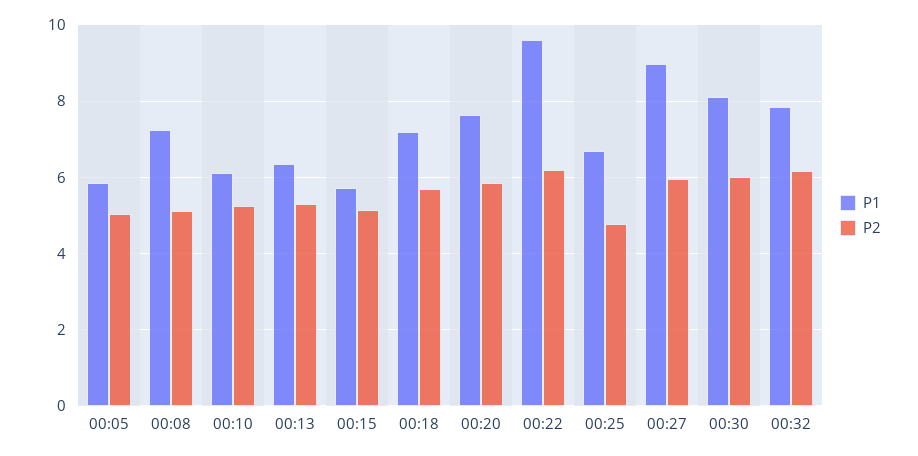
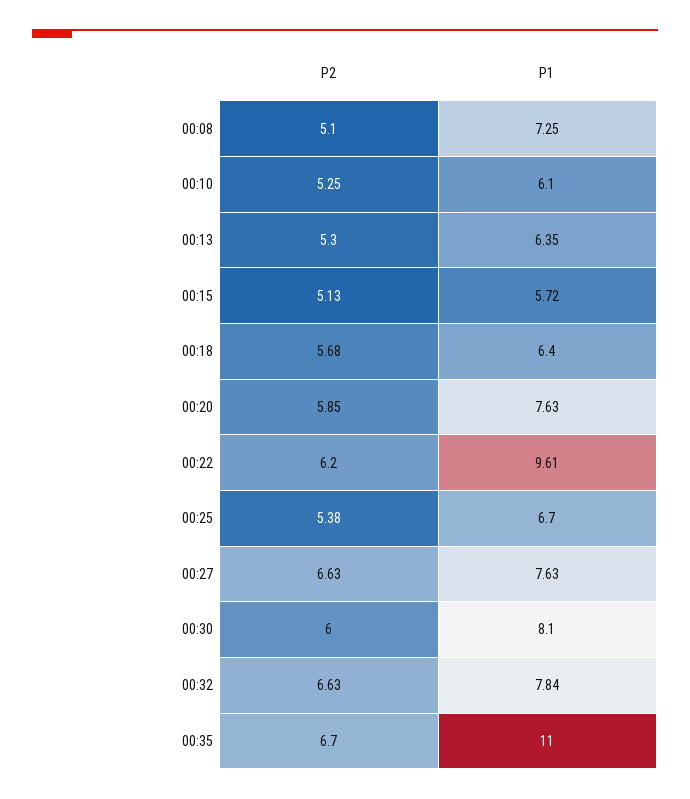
P1, 00:05: 5.8 -> none
P2, 00:05: 5 -> none
P1, 00:18: 7.2 -> 6.4
P2, 00:25: 4.8 -> 5.38
P1, 00:27: 9 -> 7.63
P2, 00:27: 6 -> 6.63
P2, 00:32: 6.2 -> 6.63
P2, 00:35: none -> 6.7
P1, 00:35: none -> 11

